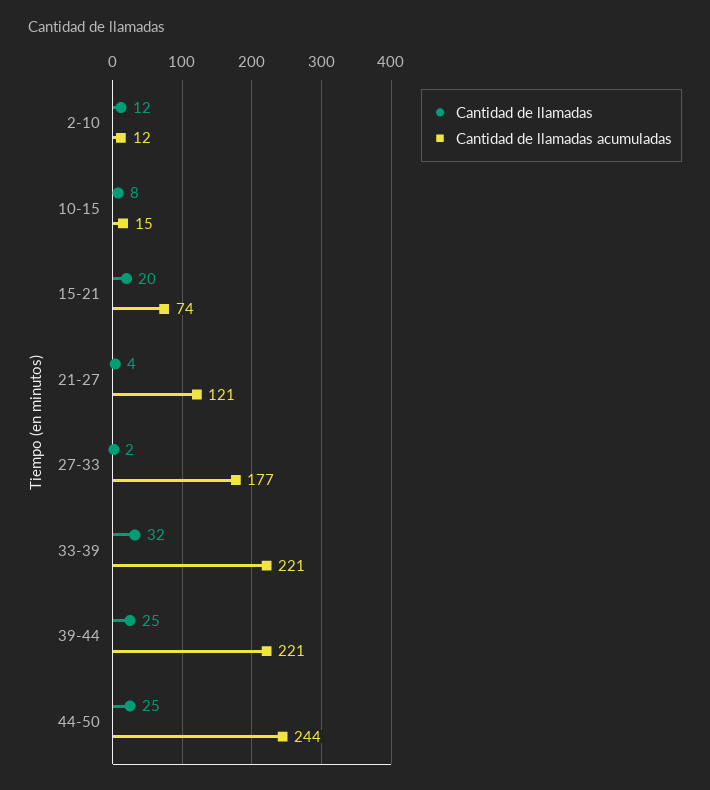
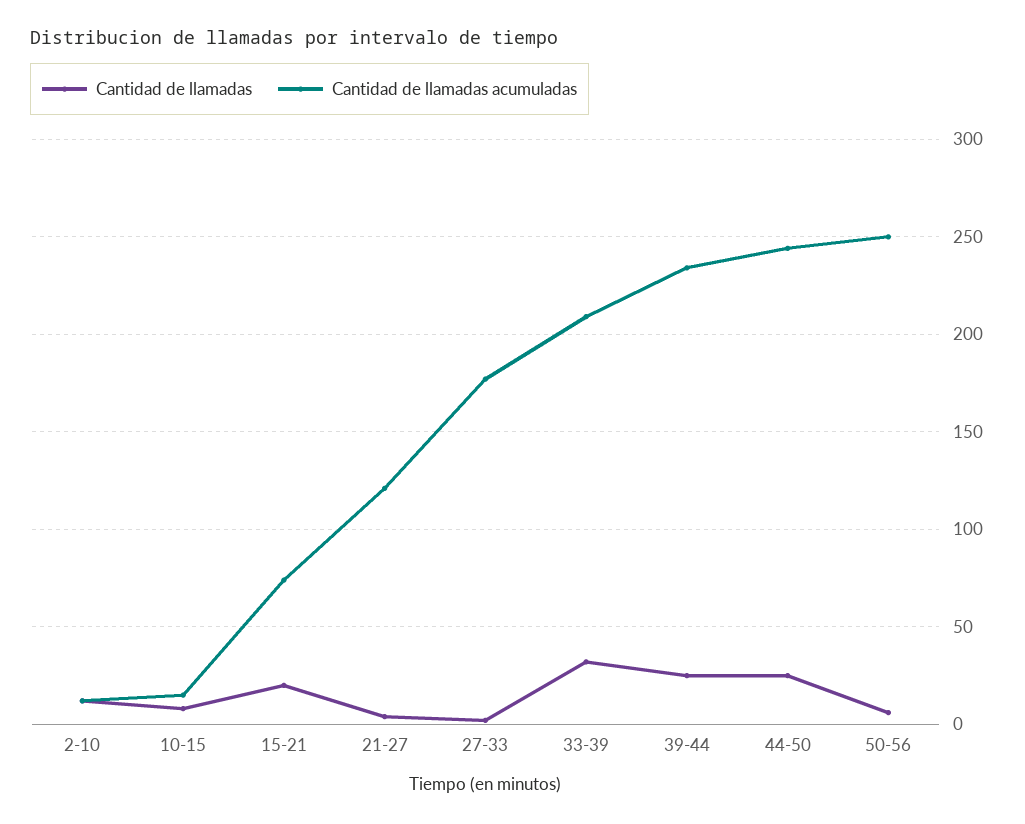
Cantidad de llamadas acumuladas, 33-39: 221 -> 210
Cantidad de llamadas acumuladas, 39-44: 221 -> 235
Cantidad de llamadas, 50-56: none -> 5
Cantidad de llamadas acumuladas, 50-56: none -> 250

